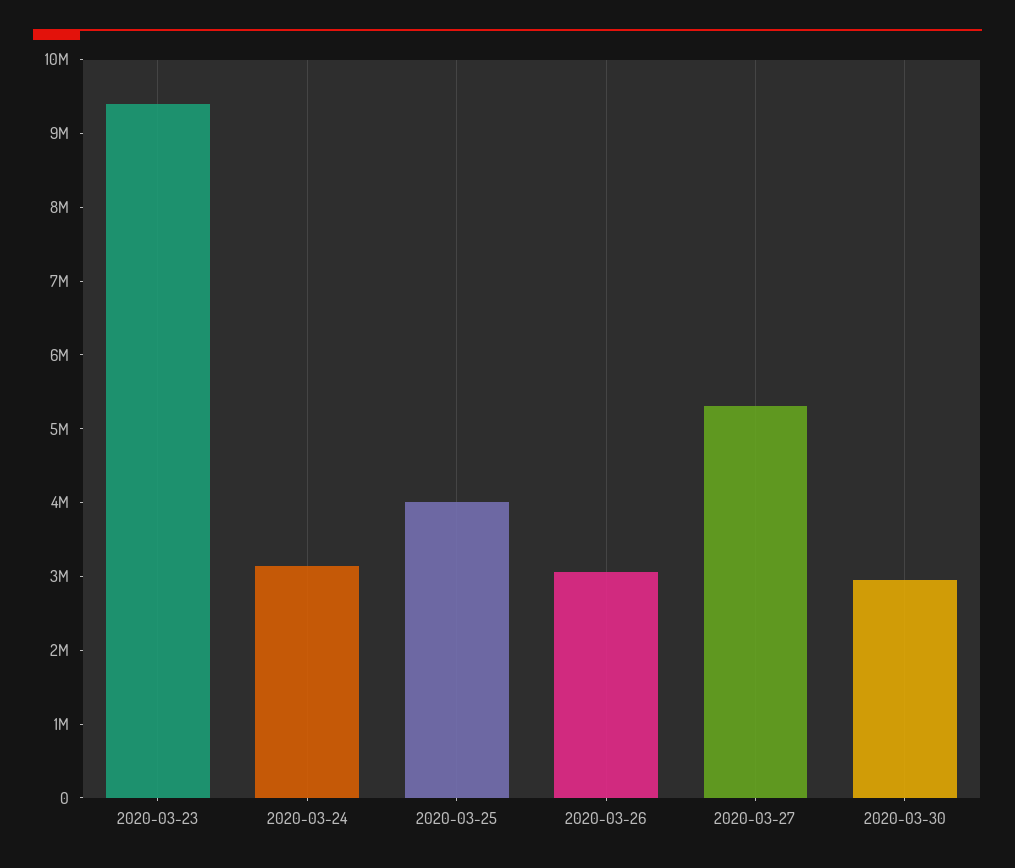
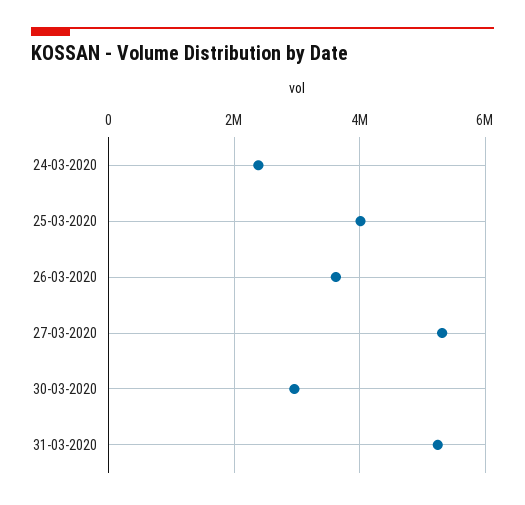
2020-03-23: 9400000 -> none
2020-03-24: 3200000 -> 2400000
2020-03-26: 3000000 -> 3600000
31-03-2020: none -> 5200000

